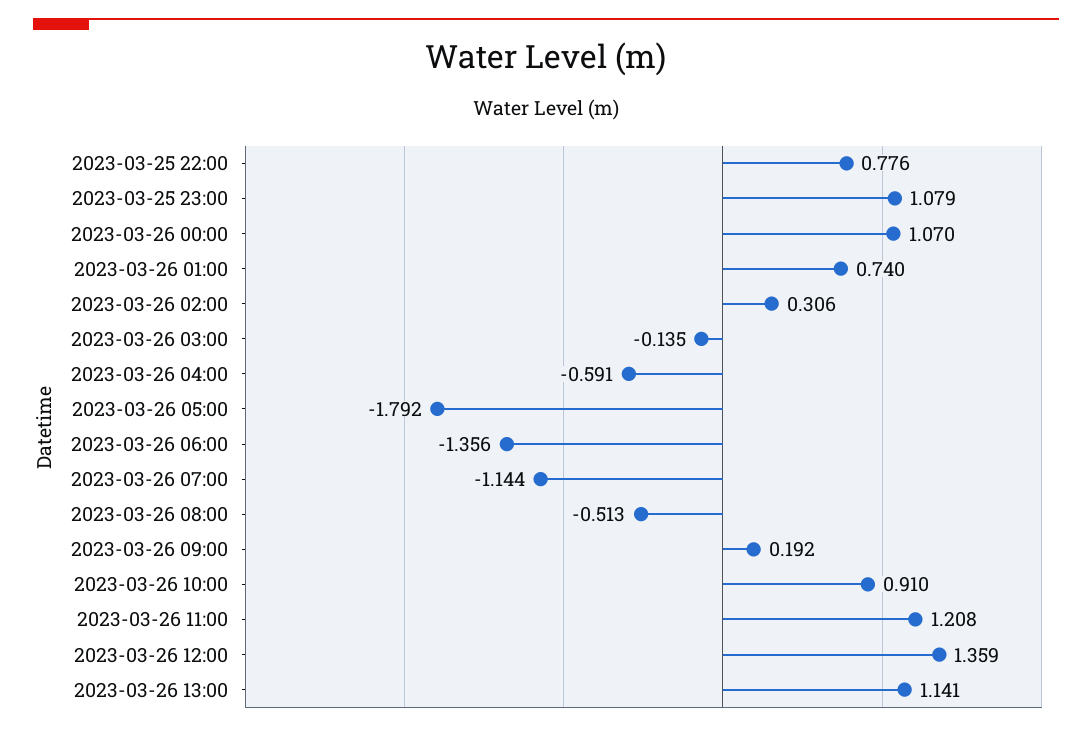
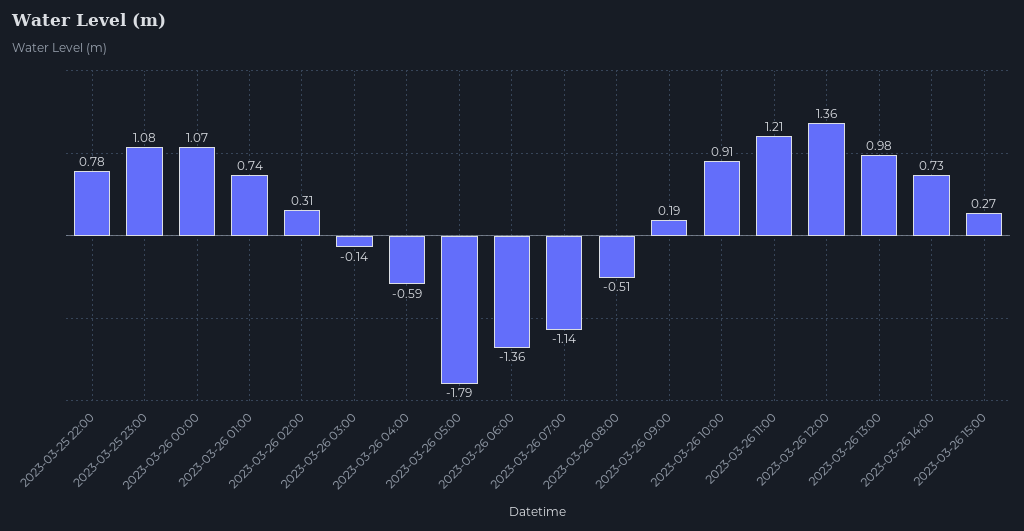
2023-03-26 13:00: 1.141 -> 0.98
2023-03-26 14:00: none -> 0.73
2023-03-26 15:00: none -> 0.27

